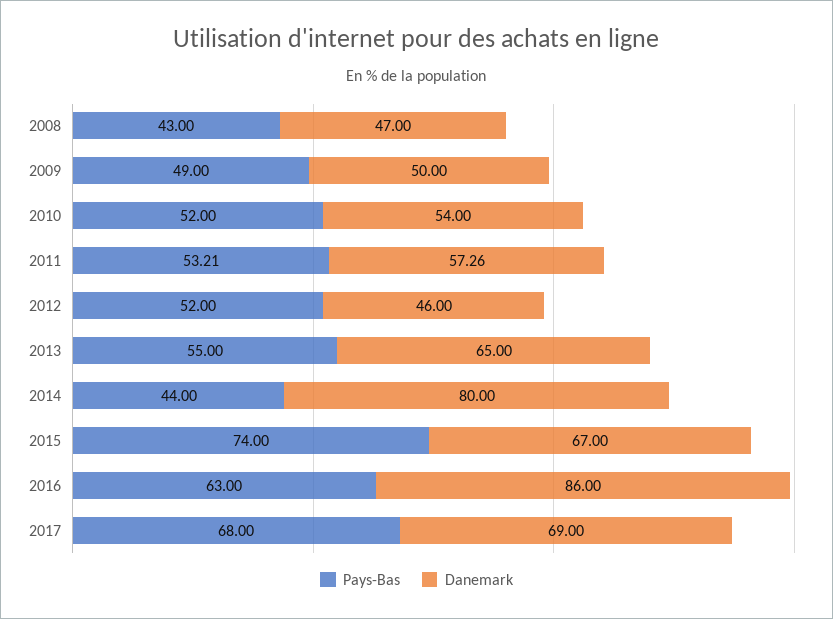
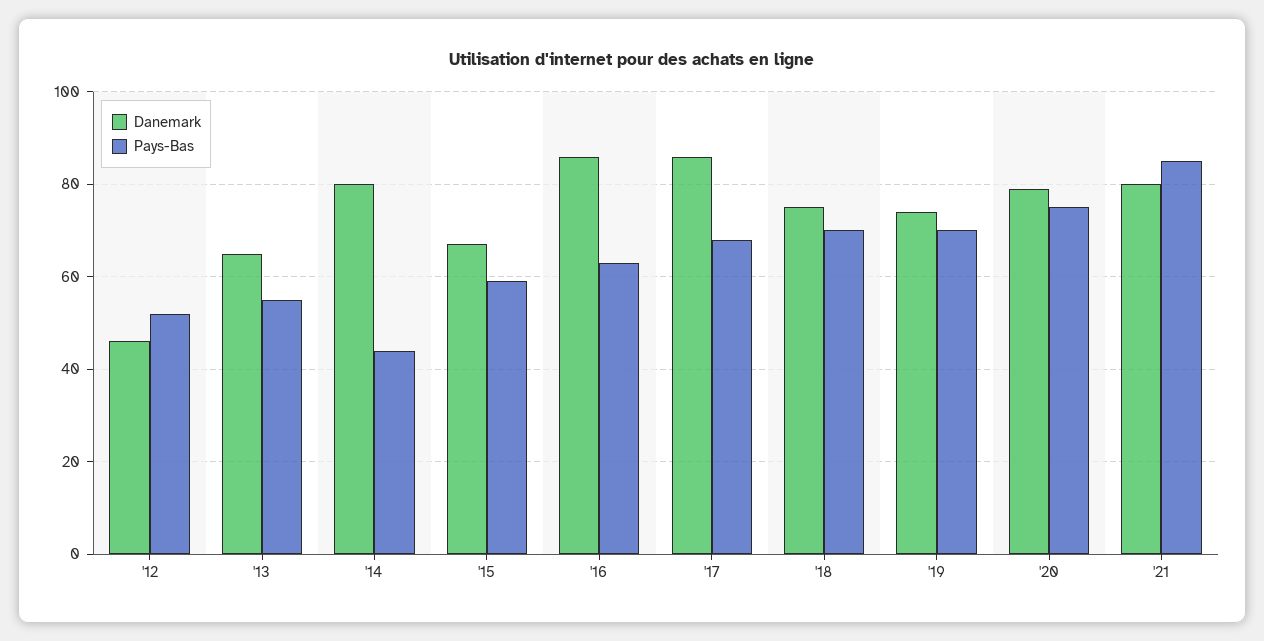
Pays-Bas, 2008: 43 -> none
Danemark, 2008: 47 -> none
Pays-Bas, 2009: 49 -> none
Danemark, 2009: 50 -> none
Pays-Bas, 2010: 52 -> none
Danemark, 2010: 54 -> none
Pays-Bas, 2011: 53.21 -> none
Danemark, 2011: 57.26 -> none
Pays-Bas, 2015: 74 -> 60
Danemark, 2017: 69 -> 85
Danemark, '18: none -> 75
Pays-Bas, '18: none -> 70
Danemark, '19: none -> 75
Pays-Bas, '19: none -> 70
Danemark, '20: none -> 80
Pays-Bas, '20: none -> 75
Danemark, '21: none -> 80
Pays-Bas, '21: none -> 85

